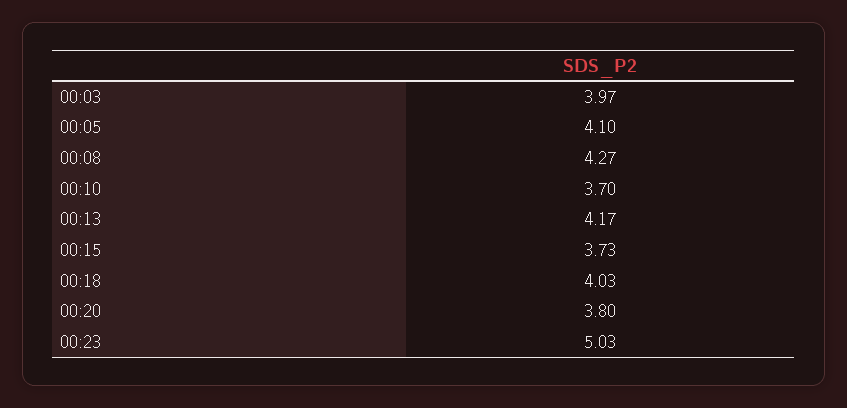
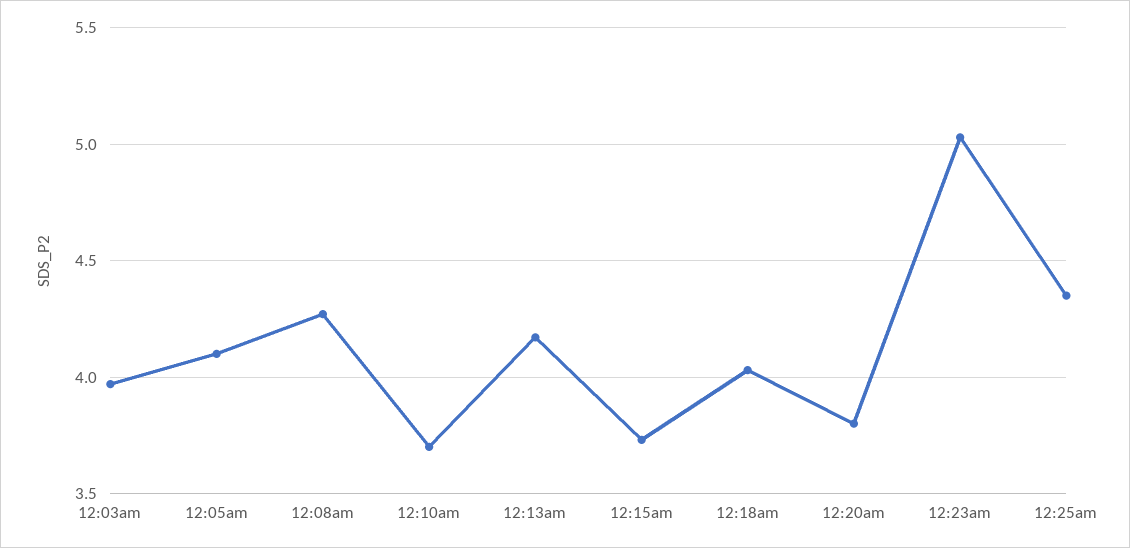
12:25am: none -> 4.35

